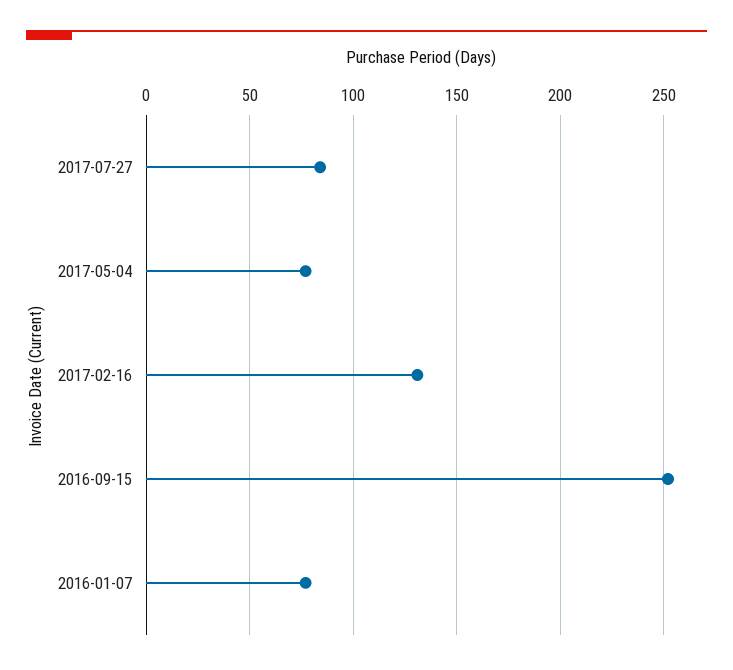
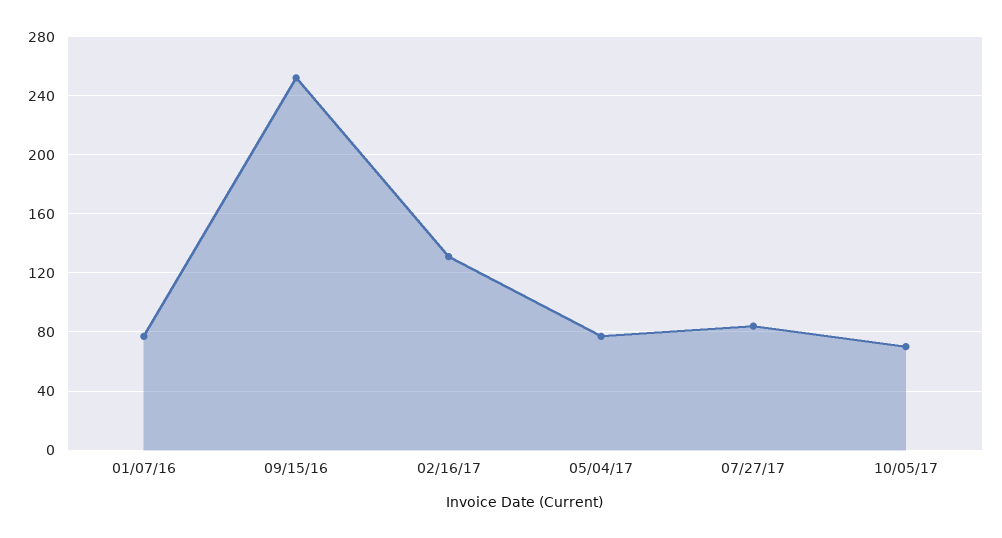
10/05/17: none -> 70

